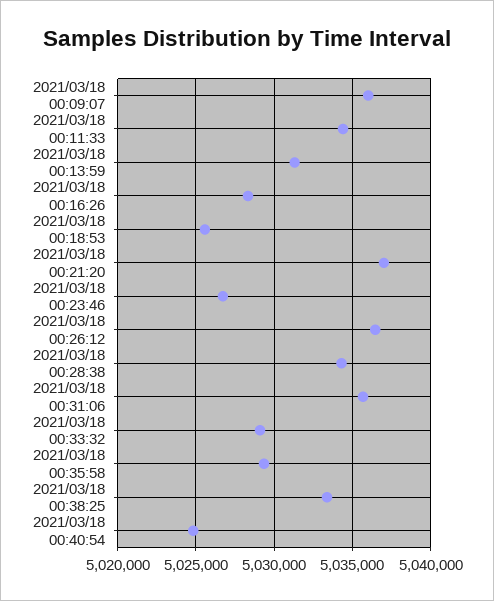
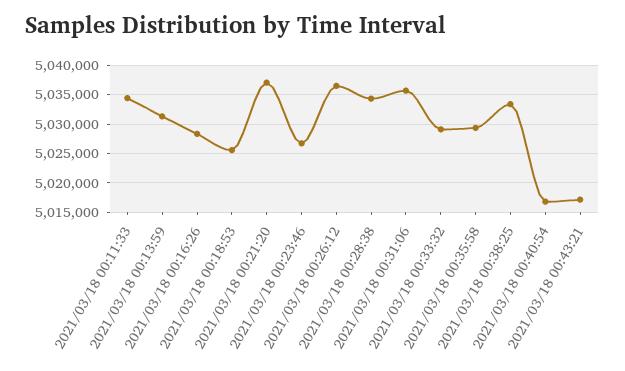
2021/03/18 00:09:07: 5036000 -> none
2021/03/18 00:40:54: 5025000 -> 5017500
2021/03/18 00:43:21: none -> 5017500

